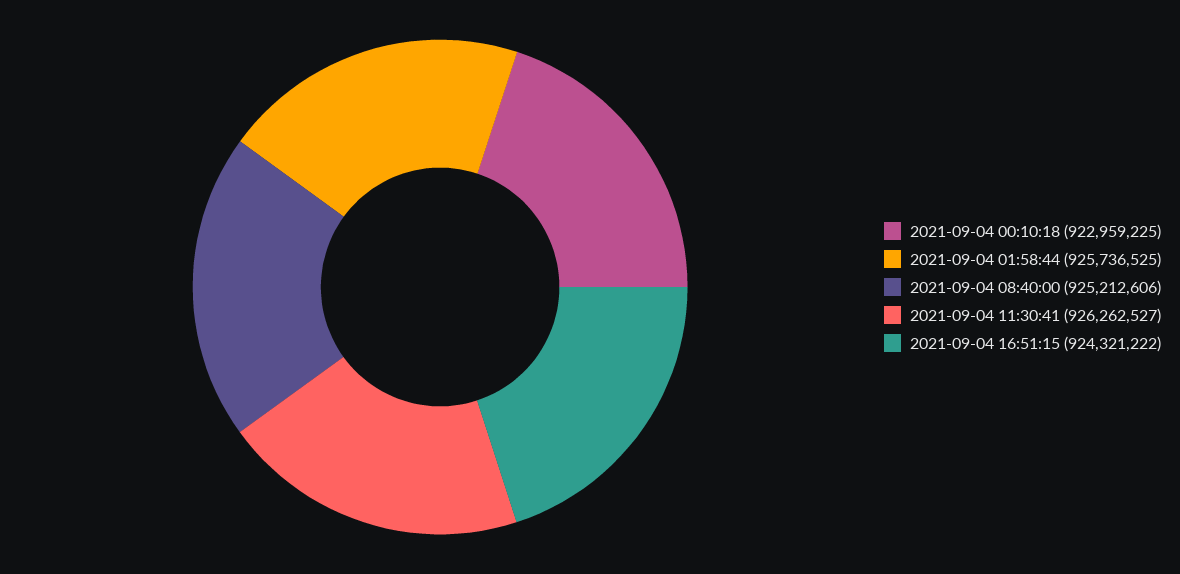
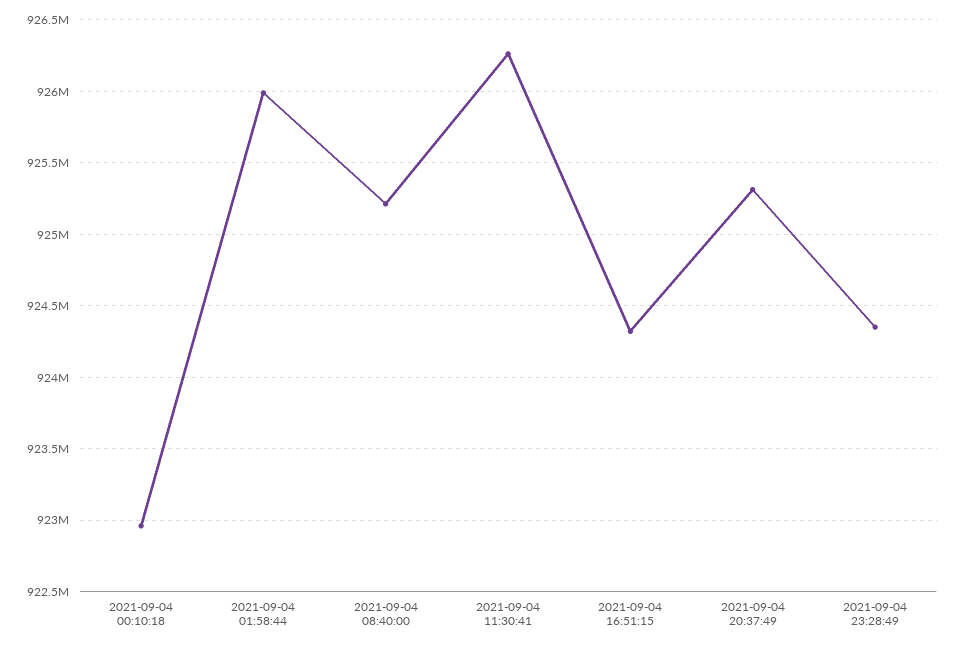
2021-09-04 01:58:44: 925736525 -> 926000000
2021-09-04 20:37:49: none -> 925300000
2021-09-04 23:28:49: none -> 924350000

